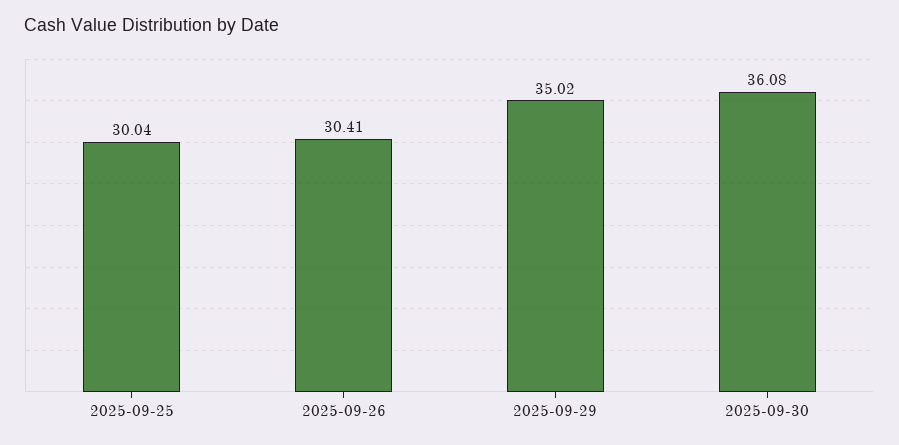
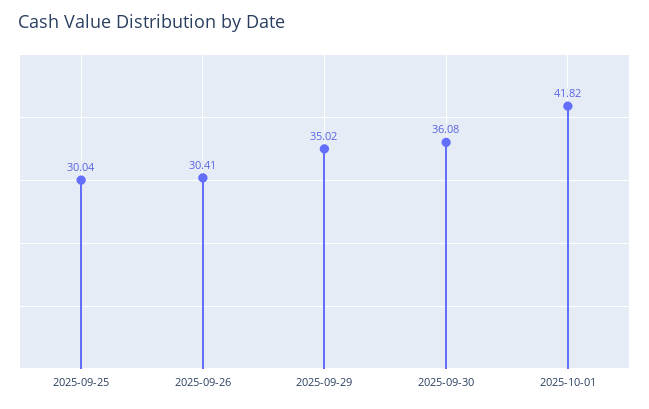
2025-10-01: none -> 41.82

